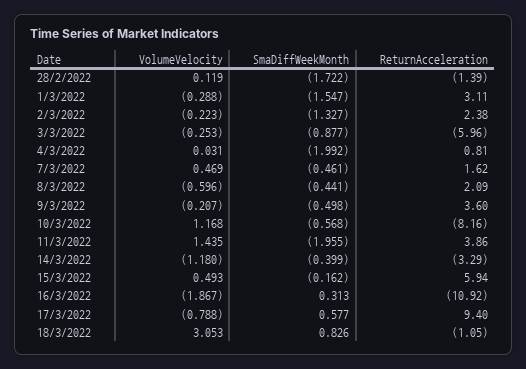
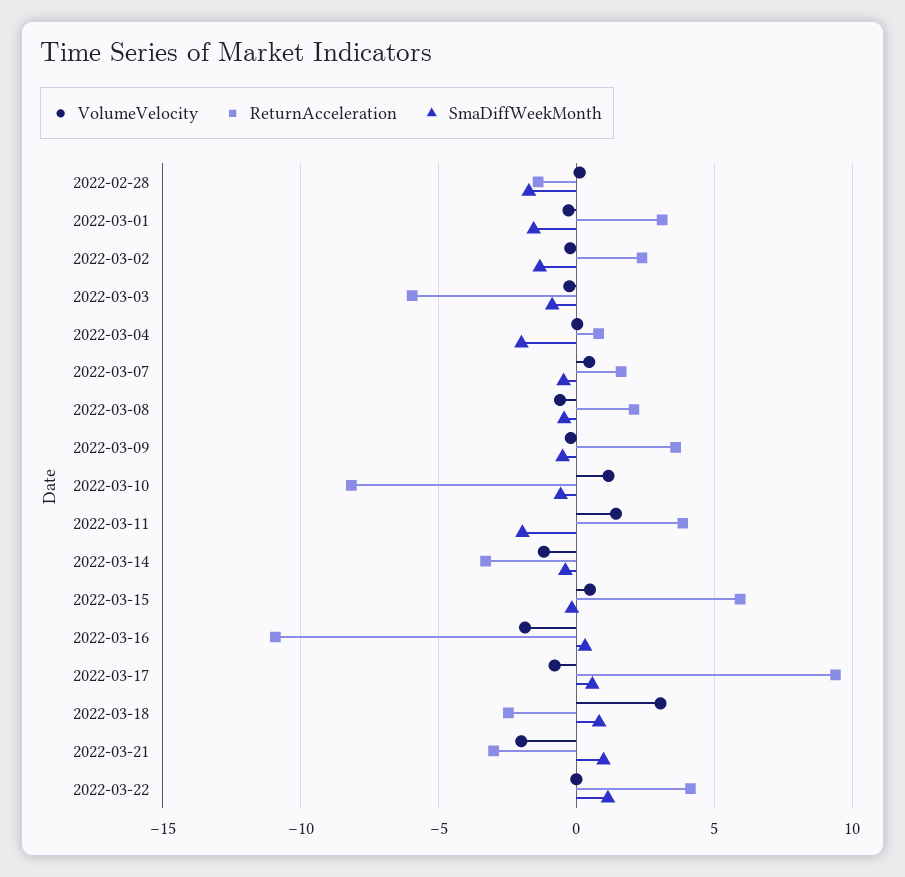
ReturnAcceleration, 18/3/2022: -1.05 -> -2.5
VolumeVelocity, 2022-03-21: none -> -2
ReturnAcceleration, 2022-03-21: none -> -3
SmaDiffWeekMonth, 2022-03-21: none -> 1
VolumeVelocity, 2022-03-22: none -> 0
ReturnAcceleration, 2022-03-22: none -> 4
SmaDiffWeekMonth, 2022-03-22: none -> 1

